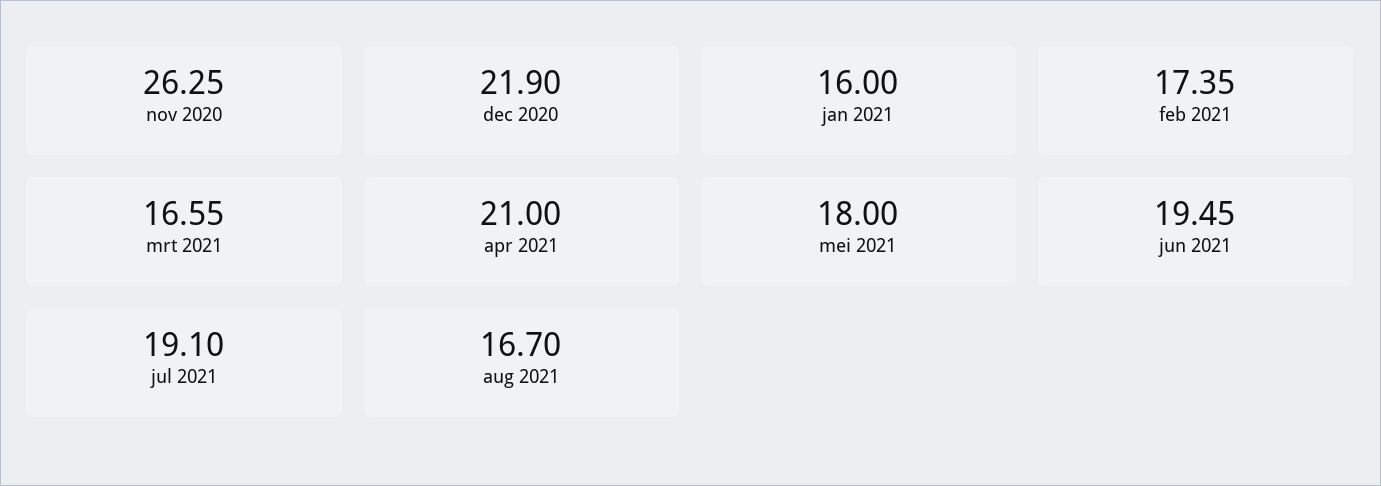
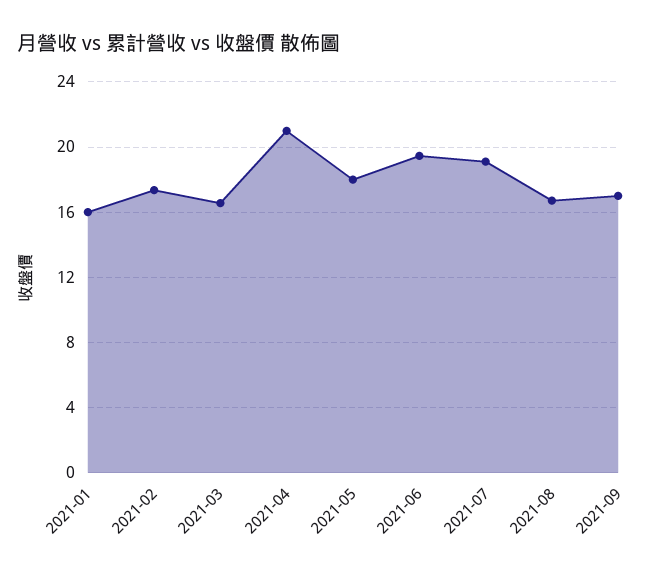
nov 2020: 26.25 -> none
dec 2020: 21.9 -> none
2021-09: none -> 17

